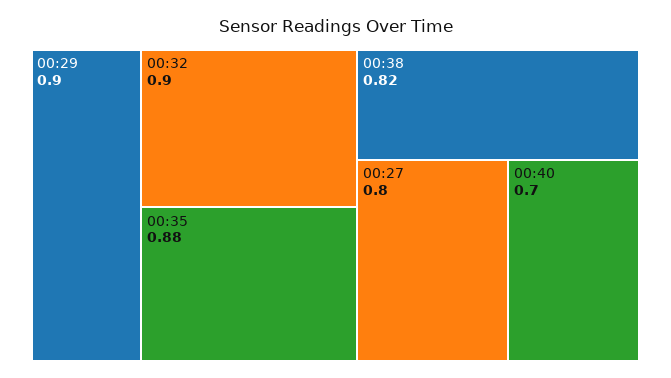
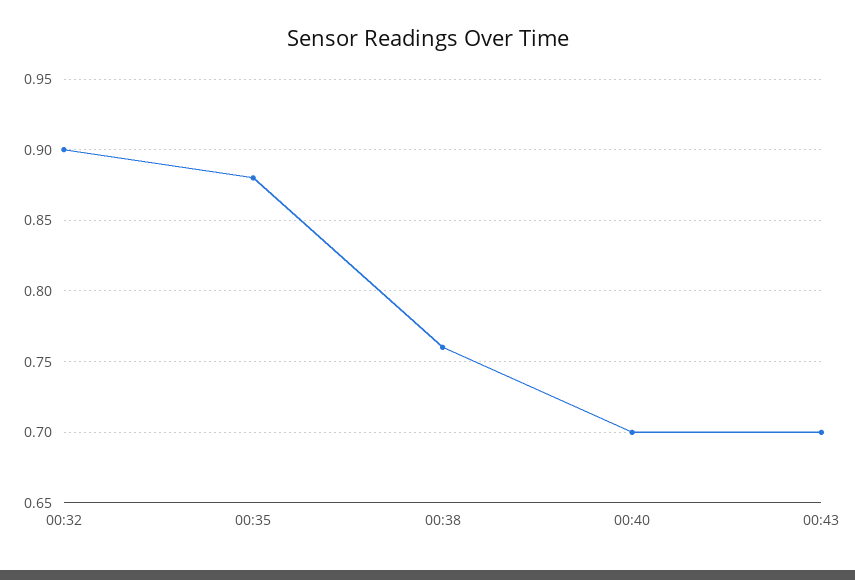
00:29: 0.9 -> none
00:38: 0.82 -> 0.76
00:27: 0.8 -> none
00:43: none -> 0.7

